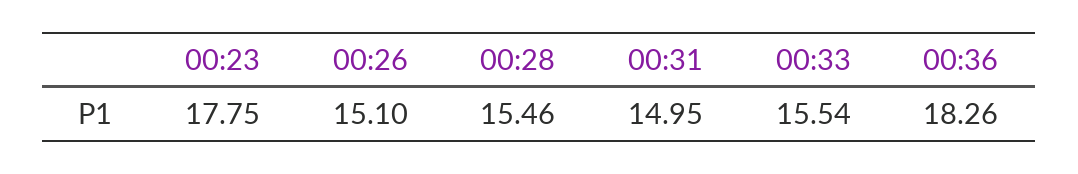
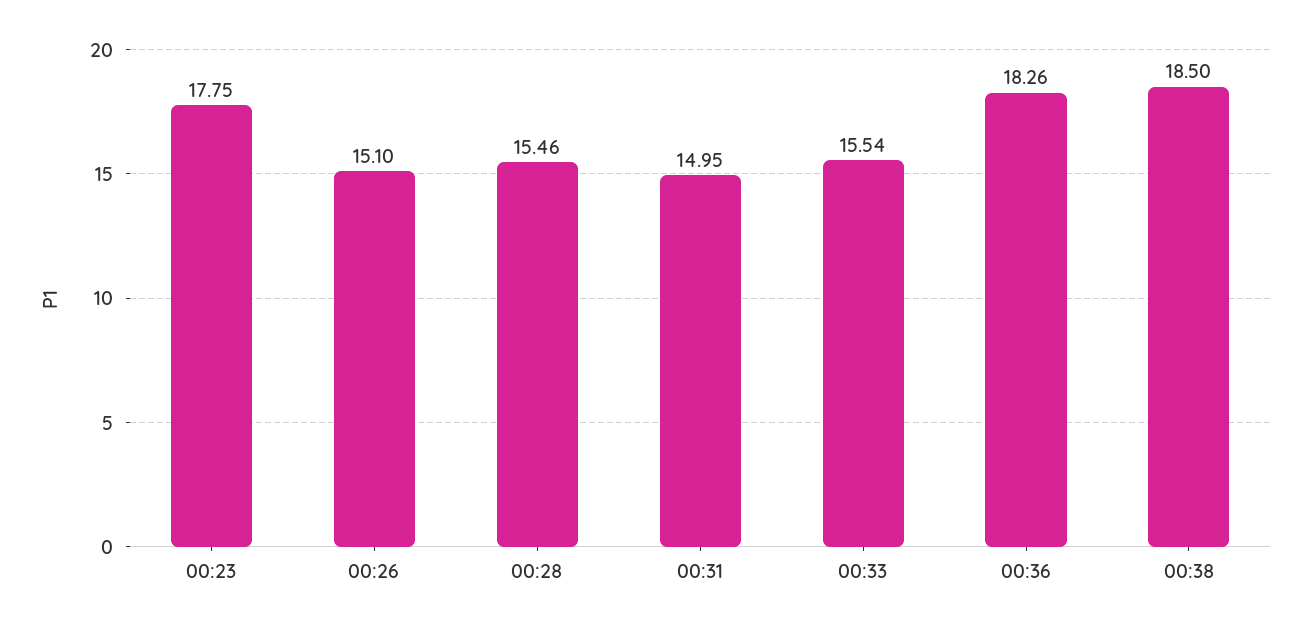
00:38: none -> 18.5

